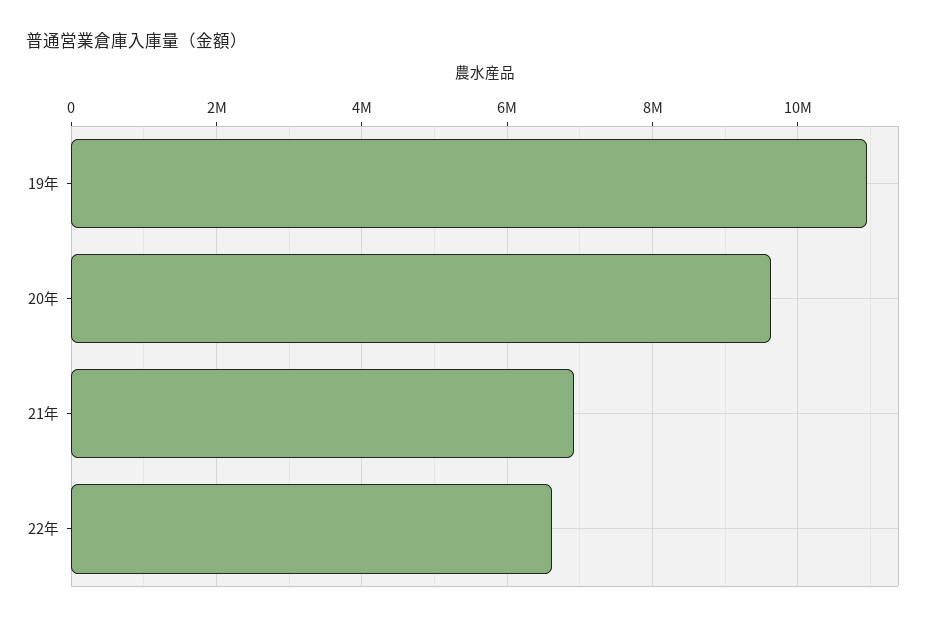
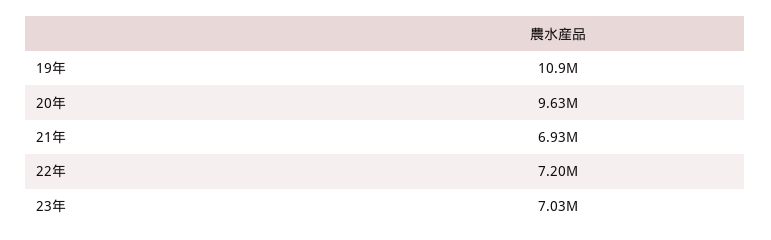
22年: 6600000 -> 7200000
23年: none -> 7030000

